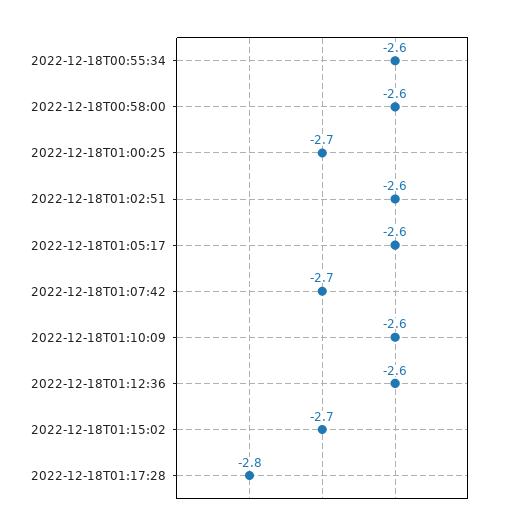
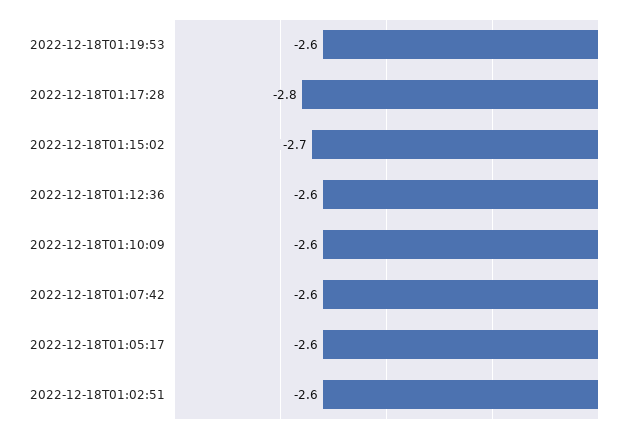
2022-12-18T00:55:34: -2.6 -> none
2022-12-18T00:58:00: -2.6 -> none
2022-12-18T01:00:25: -2.7 -> none
2022-12-18T01:07:42: -2.7 -> -2.6
2022-12-18T01:19:53: none -> -2.6

